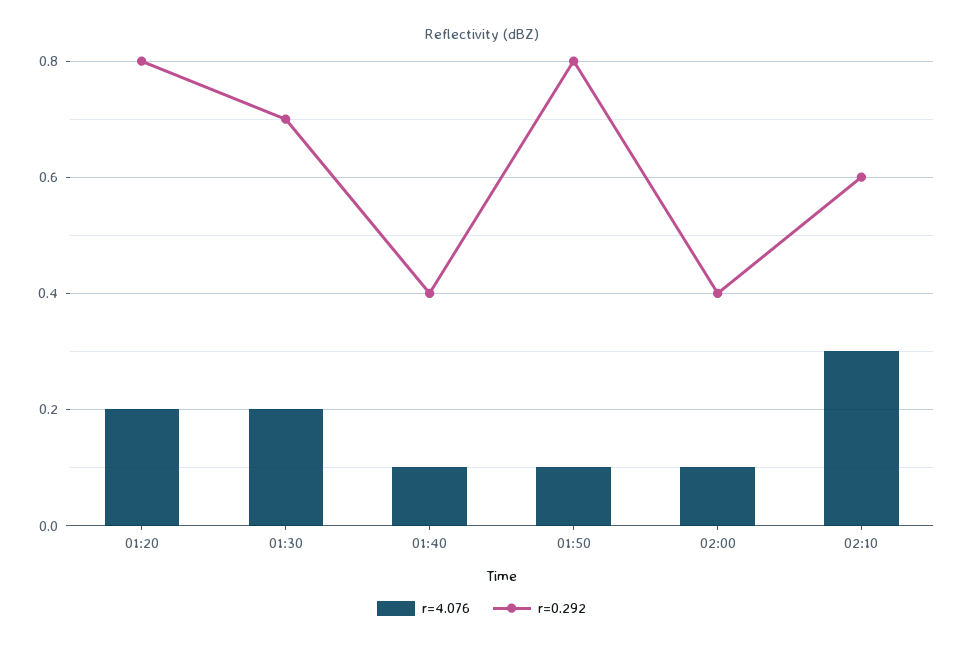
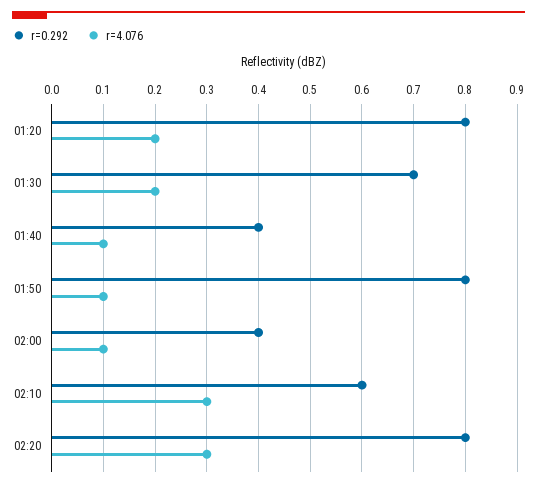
r=0.292, 02:20: none -> 0.8
r=4.076, 02:20: none -> 0.3

